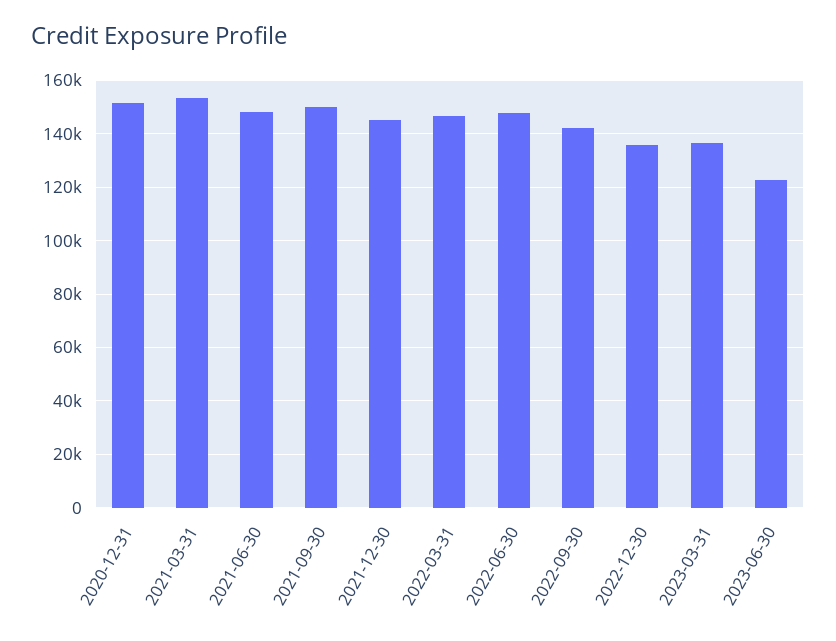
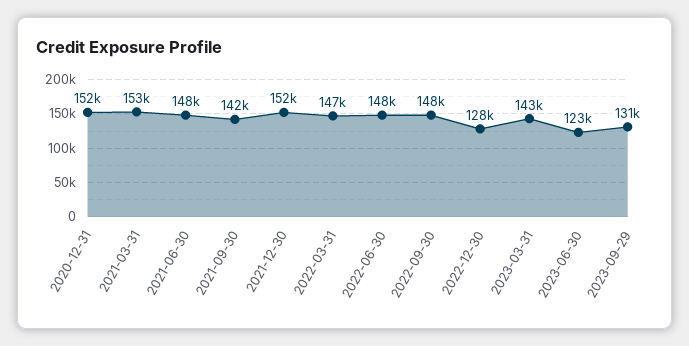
2021-09-30: 150000 -> 142000
2021-12-30: 145000 -> 152000
2022-09-30: 142500 -> 148000
2022-12-30: 135000 -> 128000
2023-03-31: 137500 -> 143000
2023-09-29: none -> 131000

